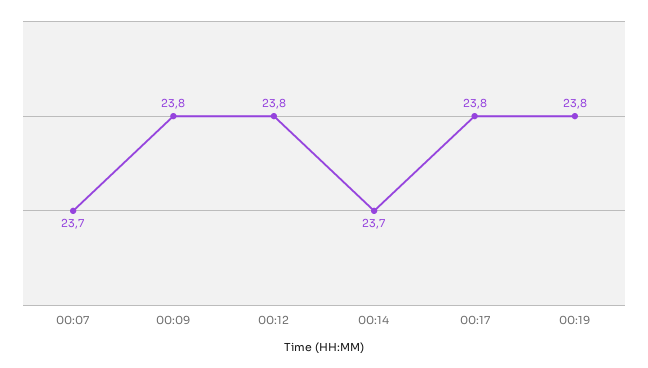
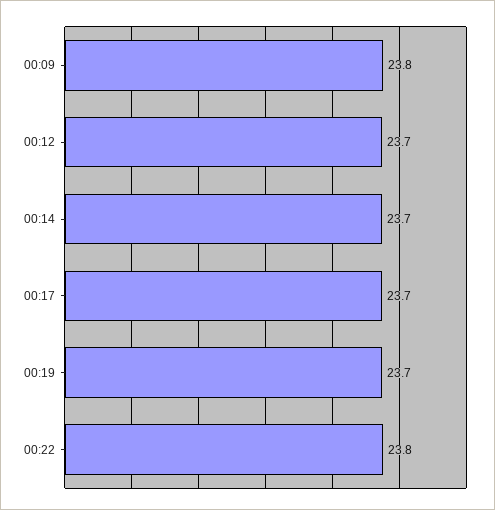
00:07: 23.7 -> none
00:12: 23.8 -> 23.7
00:17: 23.8 -> 23.7
00:19: 23.8 -> 23.7
00:22: none -> 23.8

